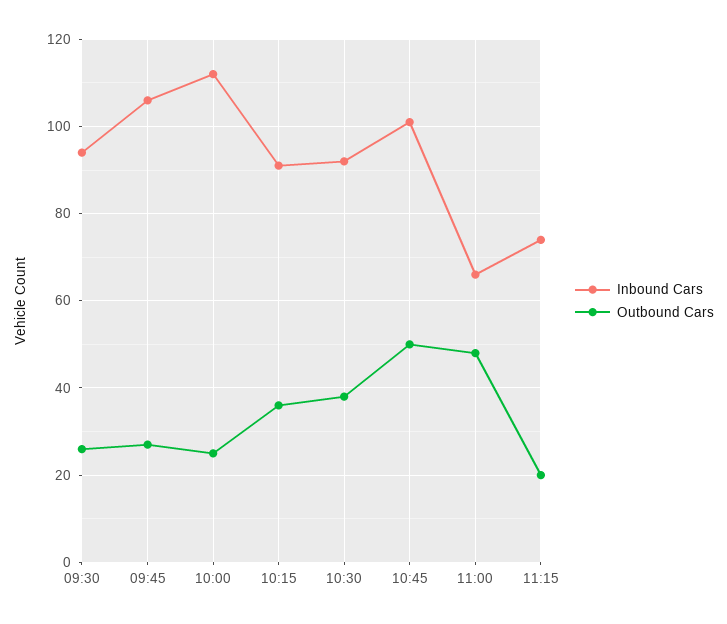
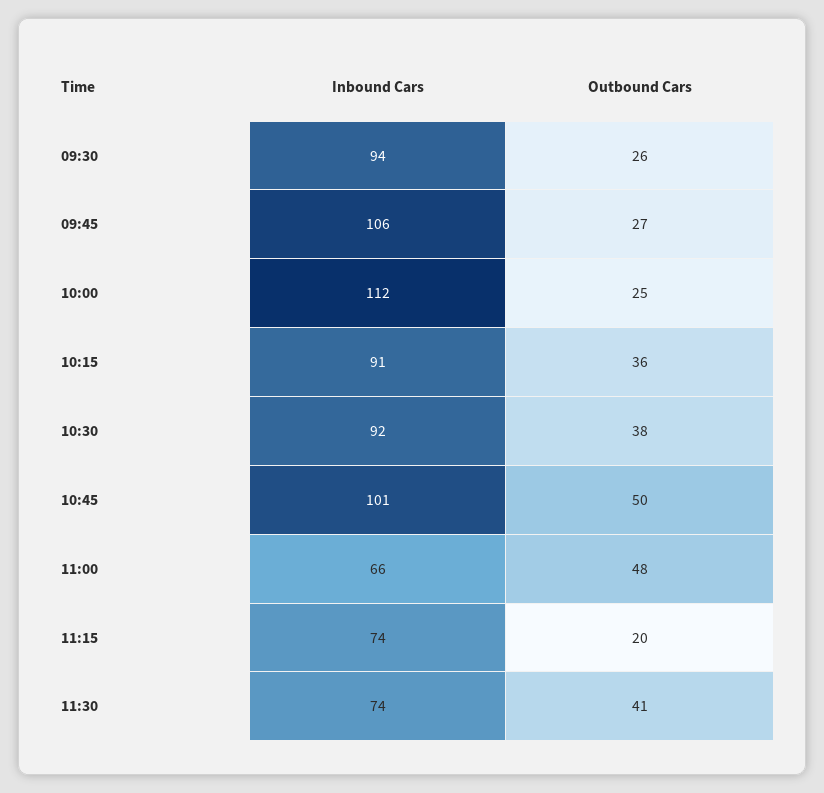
Inbound Cars, 11:30: none -> 74
Outbound Cars, 11:30: none -> 41

